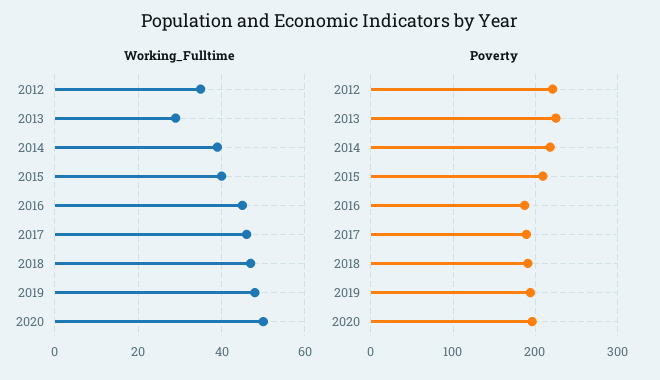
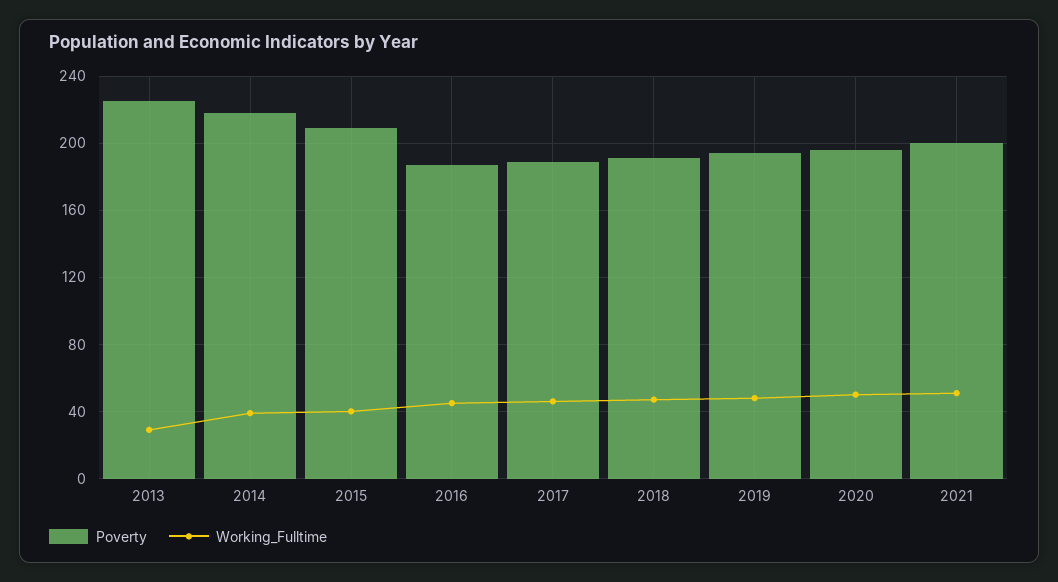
Working_Fulltime, 2012: 35 -> none
Poverty, 2012: 220 -> none
Poverty, 2021: none -> 200
Working_Fulltime, 2021: none -> 50

